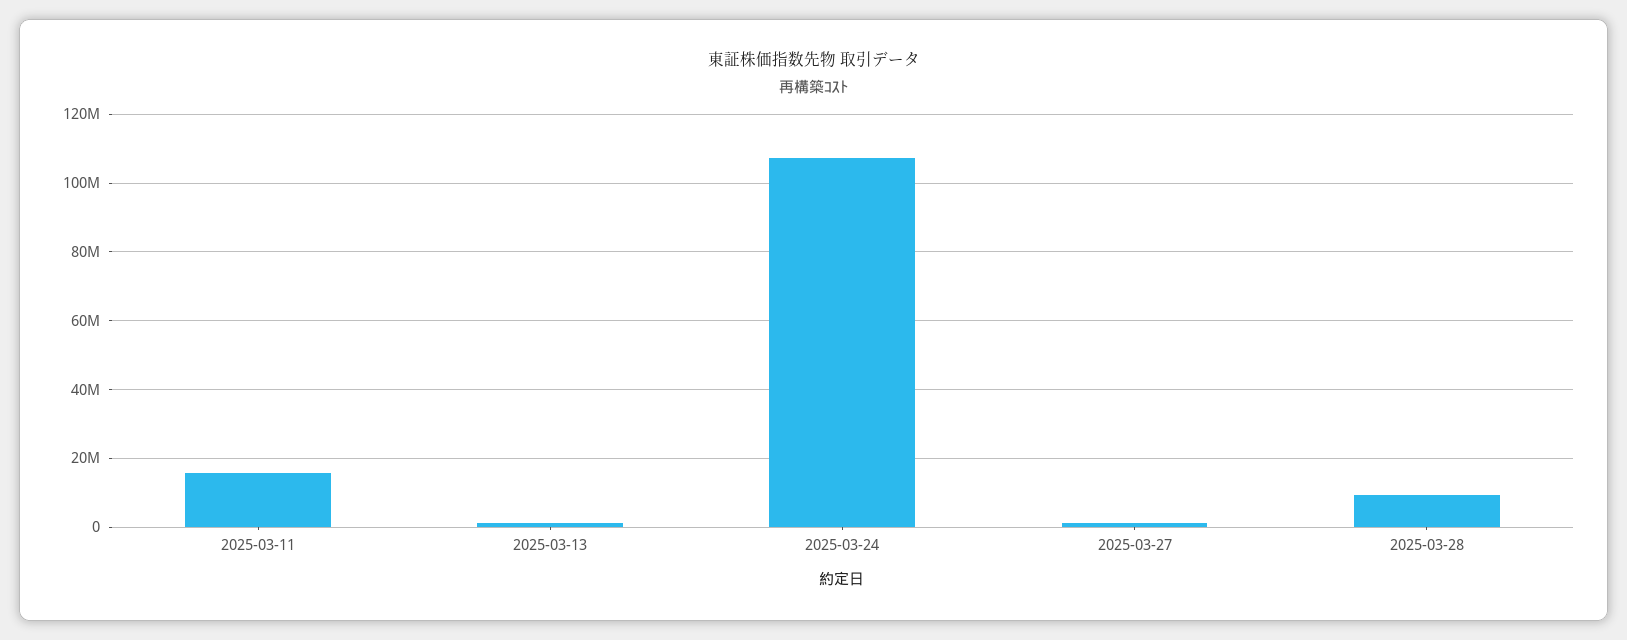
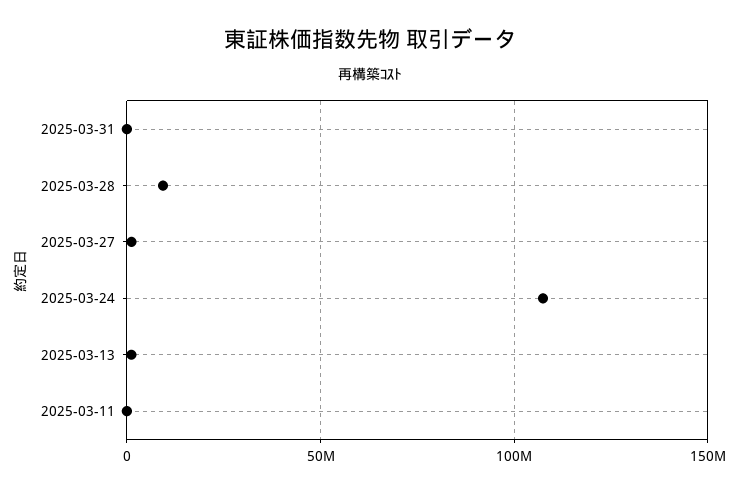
2025-03-11: 16000000 -> 0
2025-03-31: none -> 0

